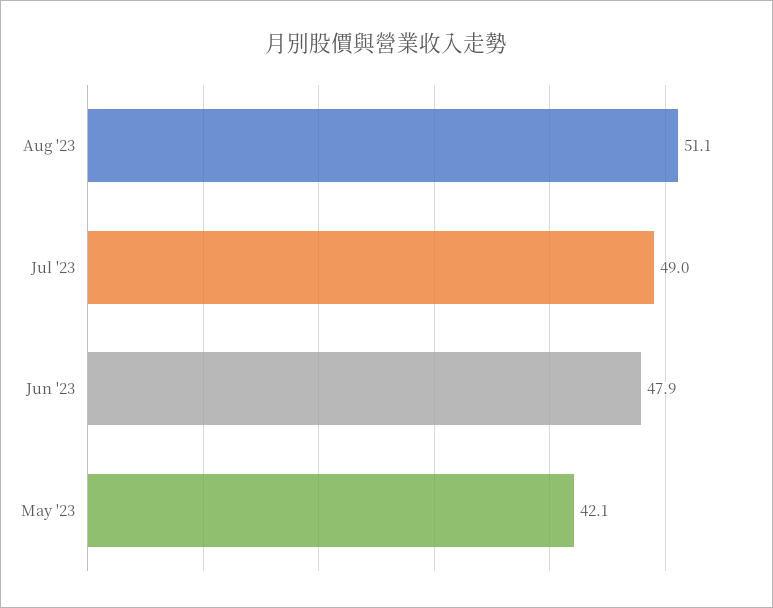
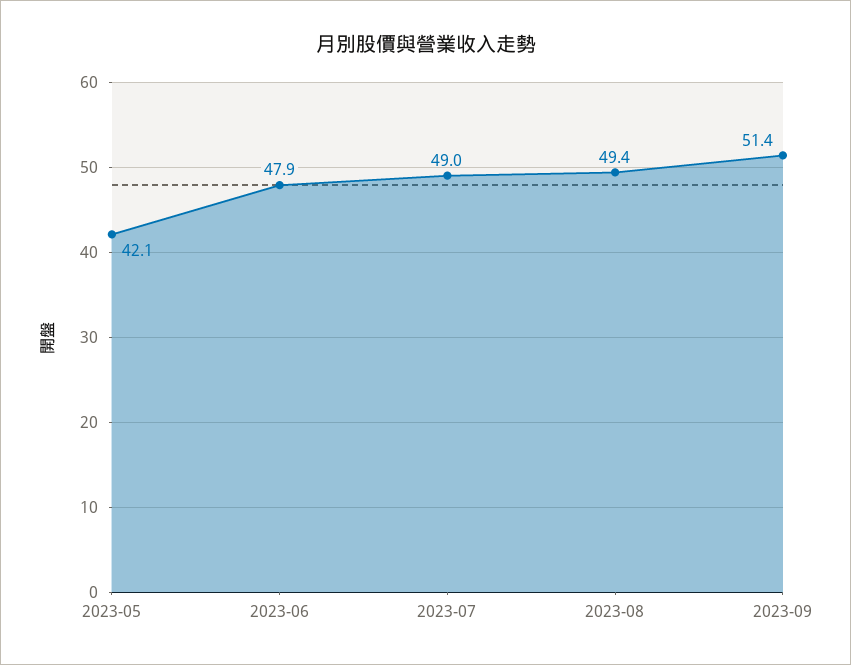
Aug '23: 51.1 -> 49.4
2023-09: none -> 51.4

